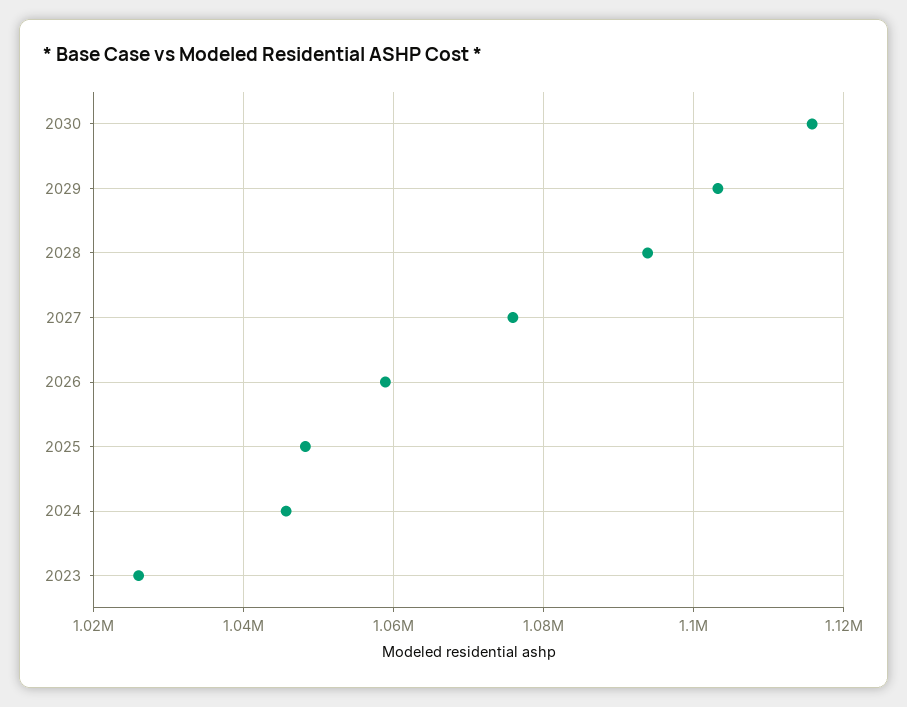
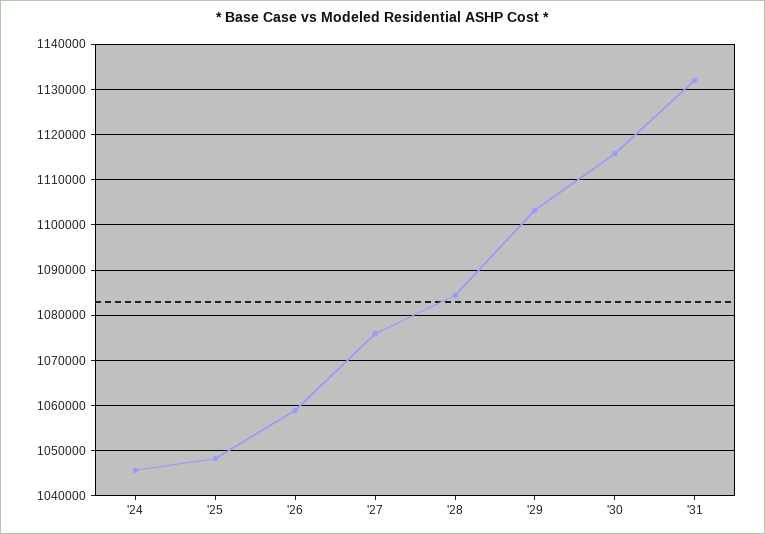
2028: 1094000 -> 1084000
2023: 1026000 -> none
'31: none -> 1132000

